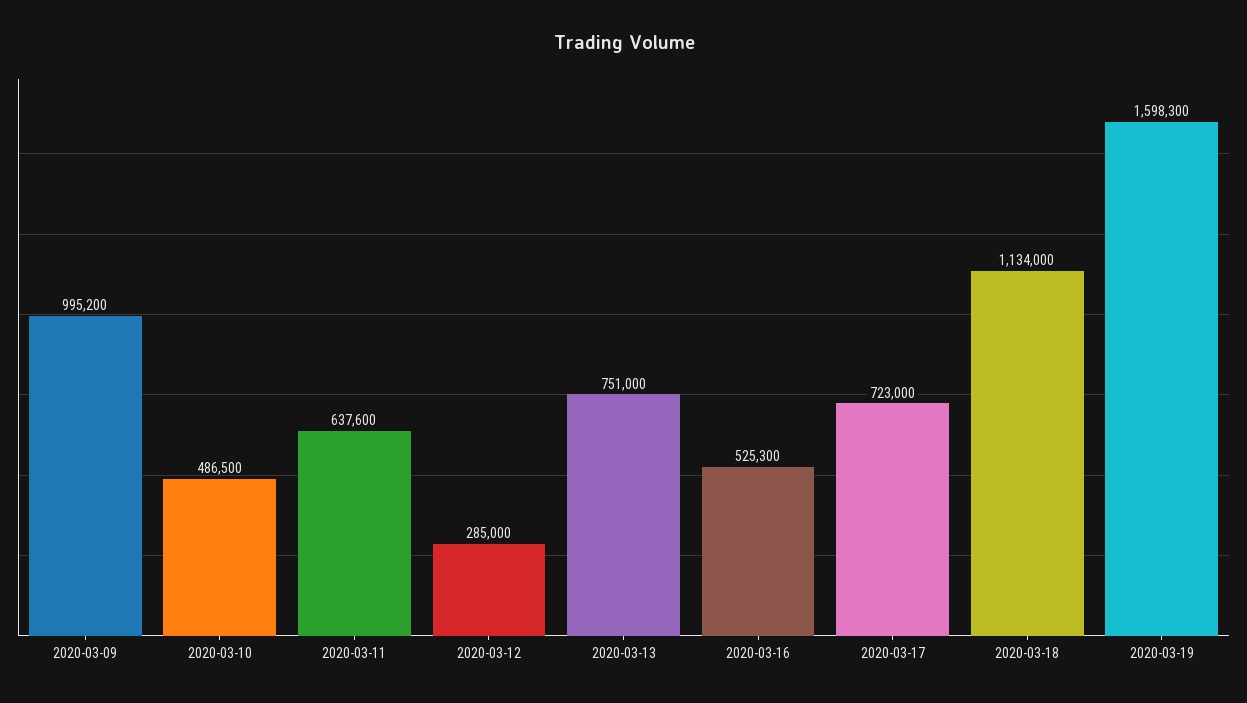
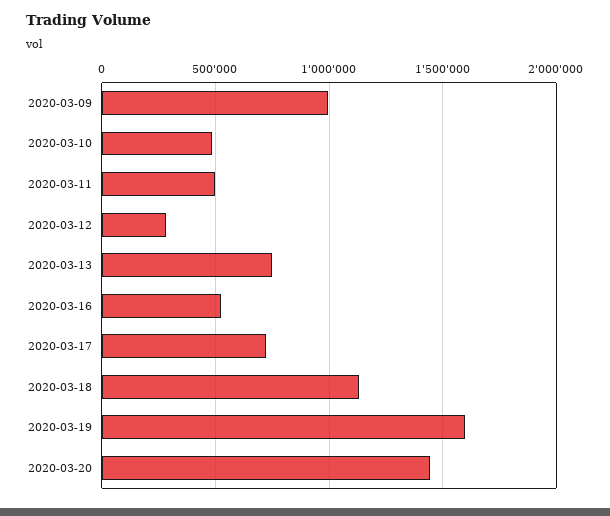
2020-03-11: 637600 -> 500000
2020-03-20: none -> 1450000

